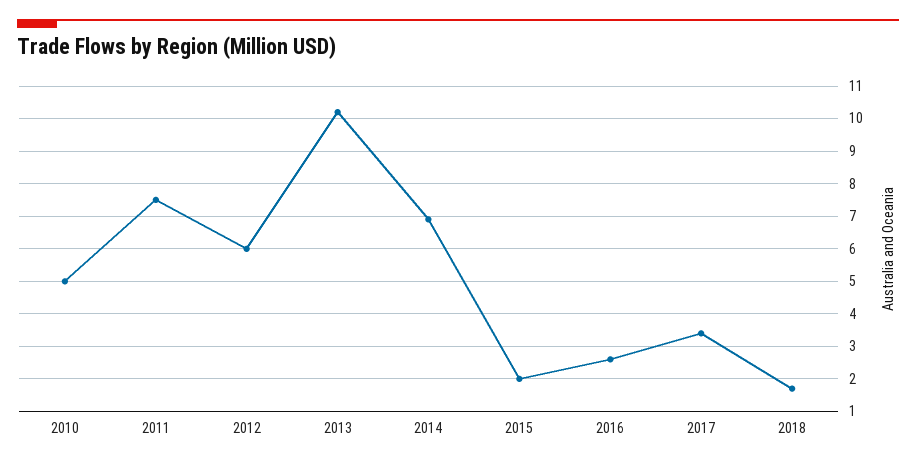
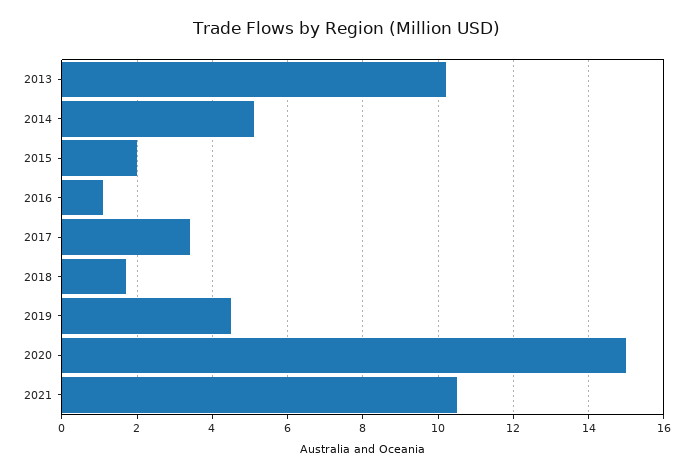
2010: 5 -> none
2011: 7.5 -> none
2012: 6 -> none
2014: 7 -> 5
2016: 2.5 -> 1
2019: none -> 4.5
2020: none -> 15
2021: none -> 10.5

